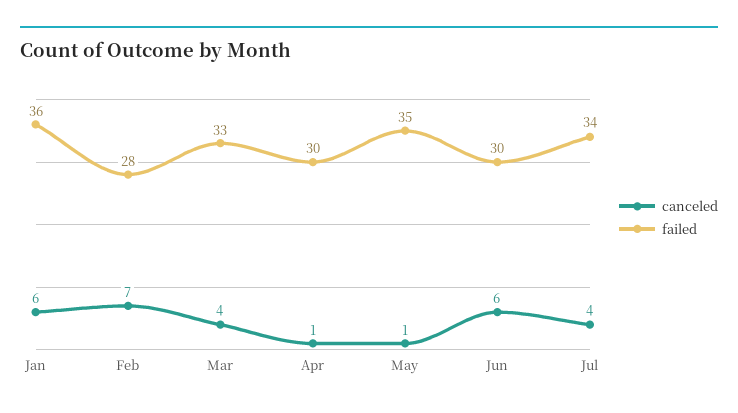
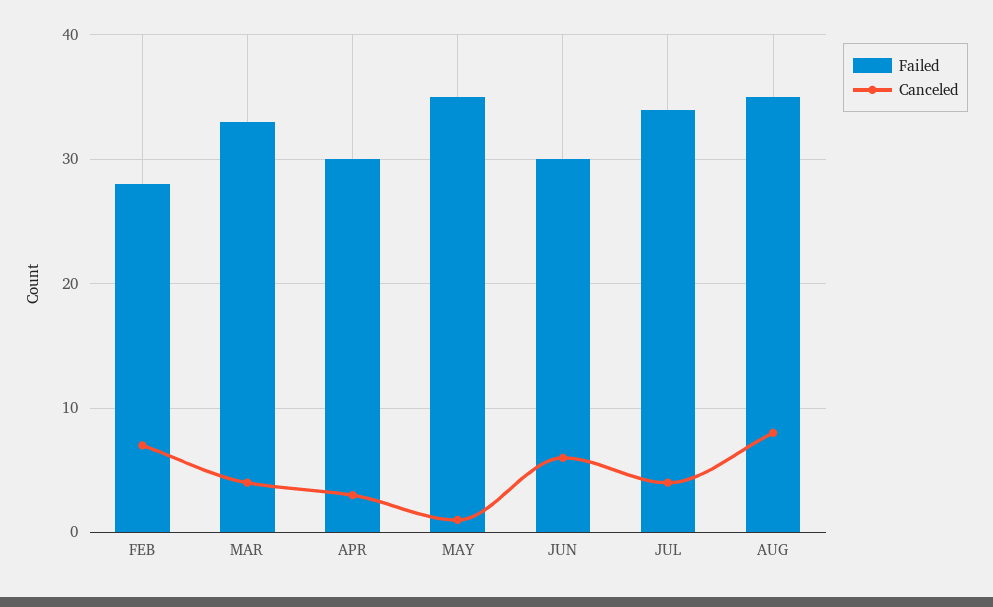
canceled, Jan: 6 -> none
failed, Jan: 36 -> none
canceled, Apr: 1 -> 3
failed, AUG: none -> 35
canceled, AUG: none -> 8

